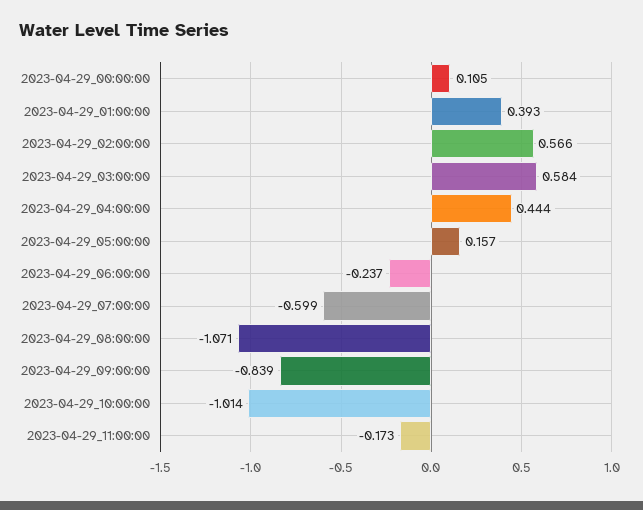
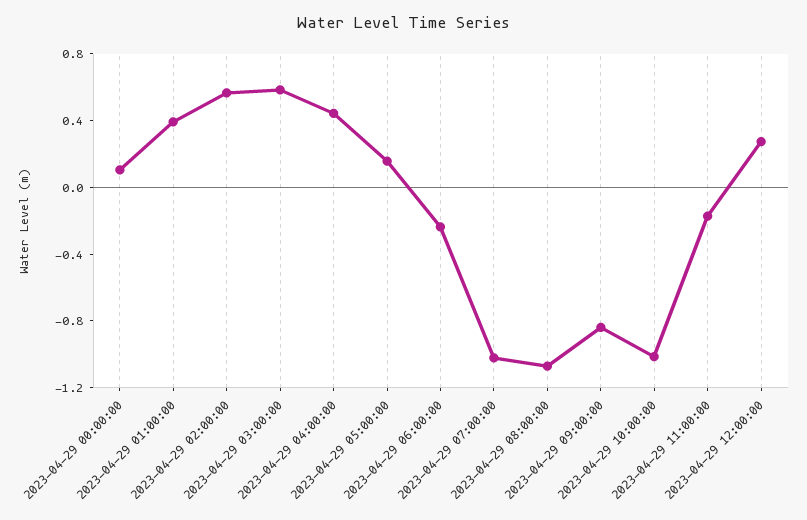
2023-04-29_07:00:00: -0.599 -> -1
2023-04-29 12:00:00: none -> 0.3

